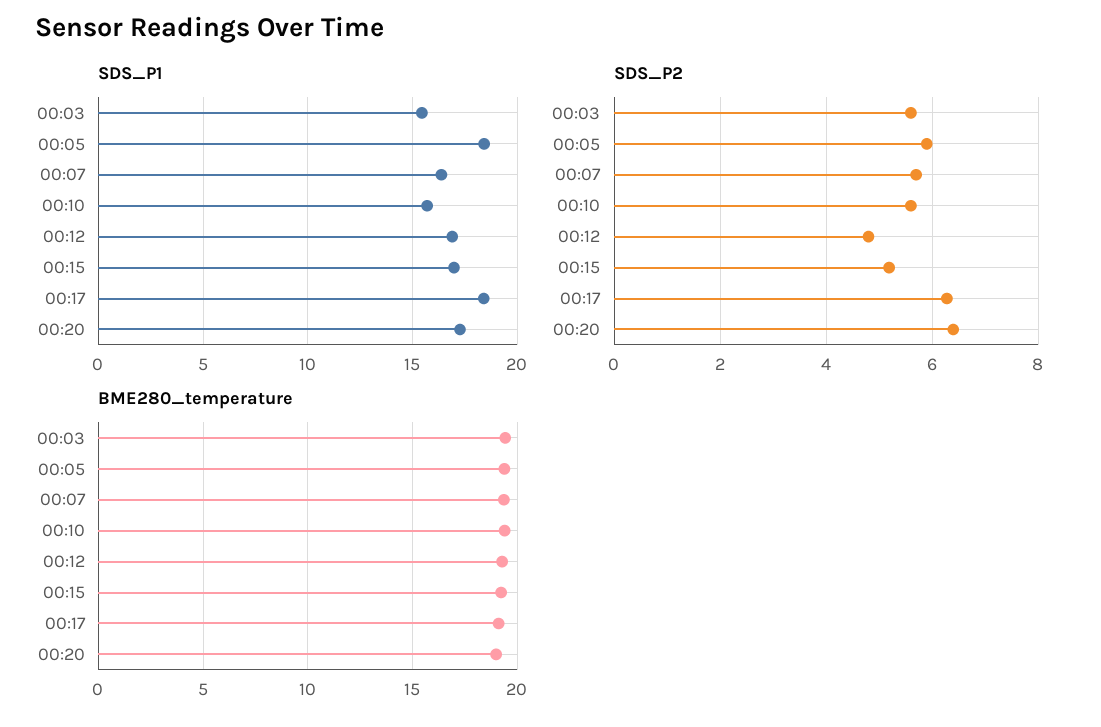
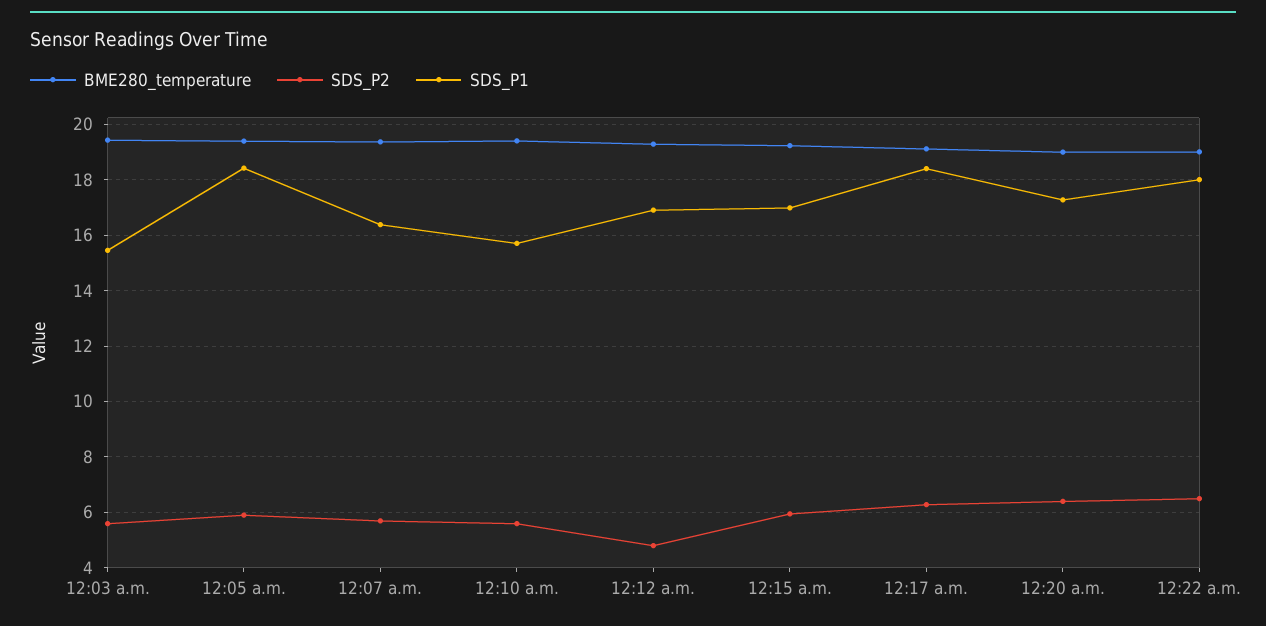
SDS_P2, 00:15: 5.2 -> 6
BME280_temperature, 12:22 a.m.: none -> 19
SDS_P2, 12:22 a.m.: none -> 6.5
SDS_P1, 12:22 a.m.: none -> 18

